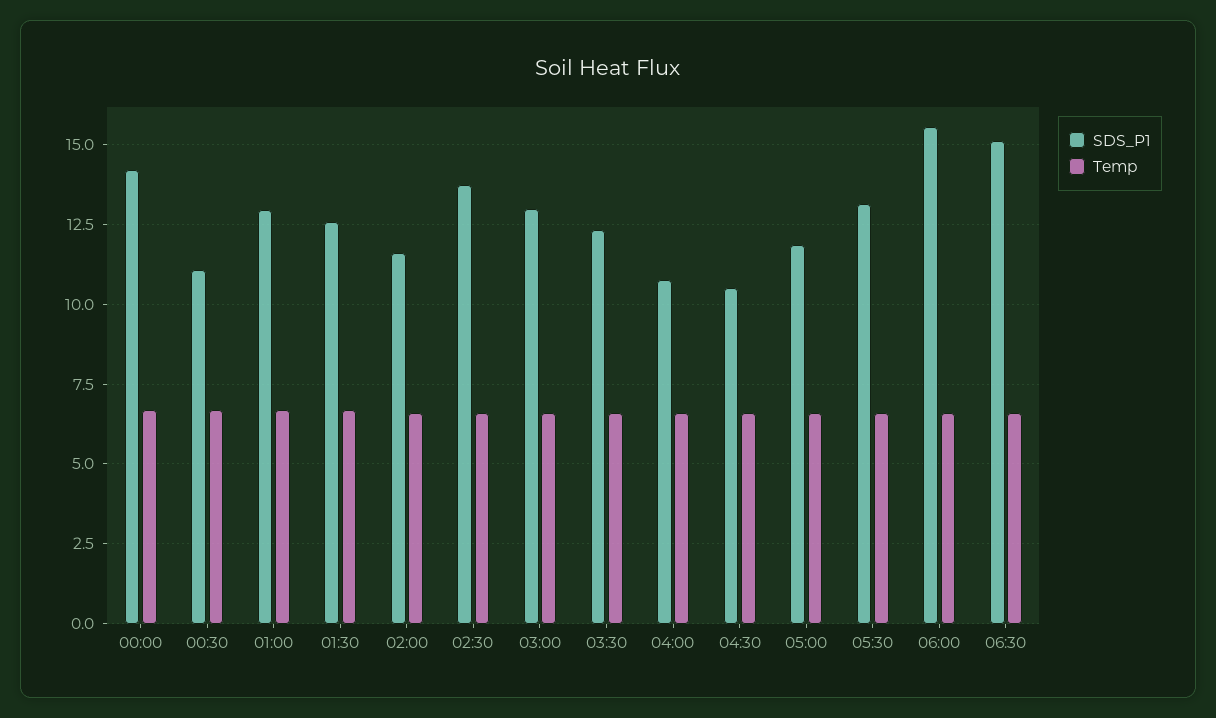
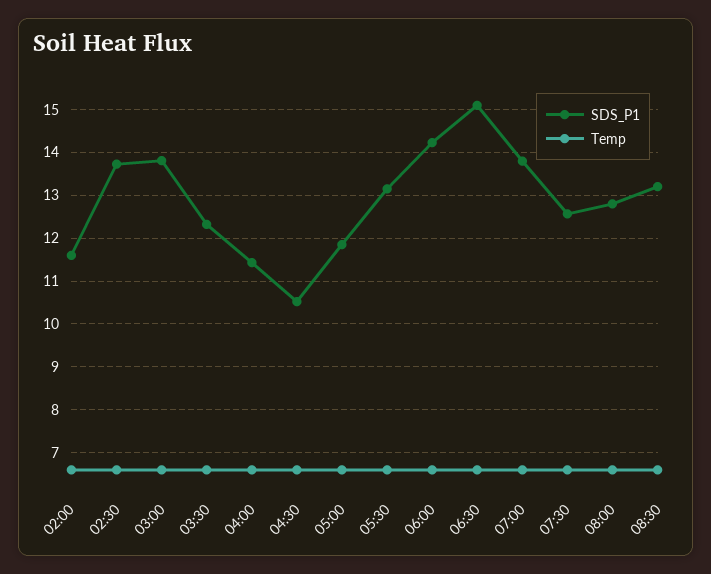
SDS_P1, 00:00: 14.25 -> none
Temp, 00:00: 6.75 -> none
SDS_P1, 00:30: 11 -> none
Temp, 00:30: 6.75 -> none
SDS_P1, 01:00: 13 -> none
Temp, 01:00: 6.75 -> none
SDS_P1, 01:30: 12.5 -> none
Temp, 01:30: 6.75 -> none
SDS_P1, 03:00: 13 -> 13.8
SDS_P1, 04:00: 10.75 -> 11.4
SDS_P1, 06:00: 15.5 -> 14.2
SDS_P1, 07:00: none -> 13.8
Temp, 07:00: none -> 6.6
SDS_P1, 07:30: none -> 12.6
Temp, 07:30: none -> 6.6
SDS_P1, 08:00: none -> 12.8
Temp, 08:00: none -> 6.6
SDS_P1, 08:30: none -> 13.2
Temp, 08:30: none -> 6.6

